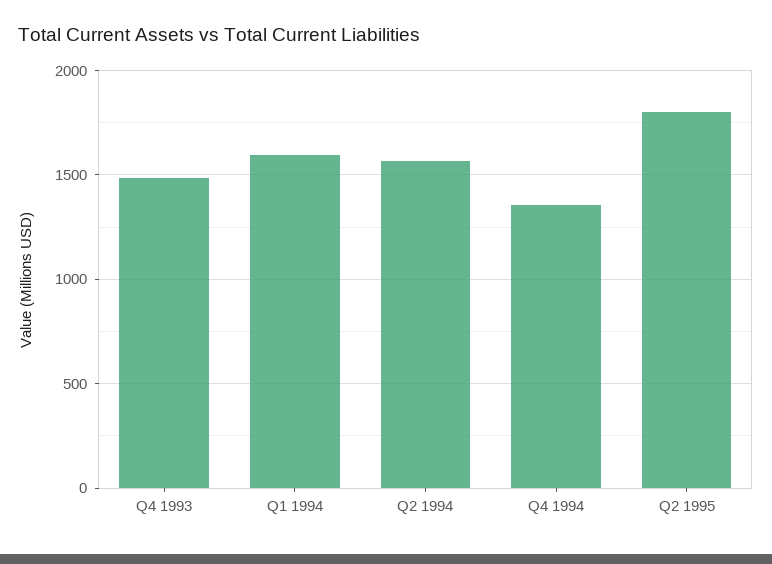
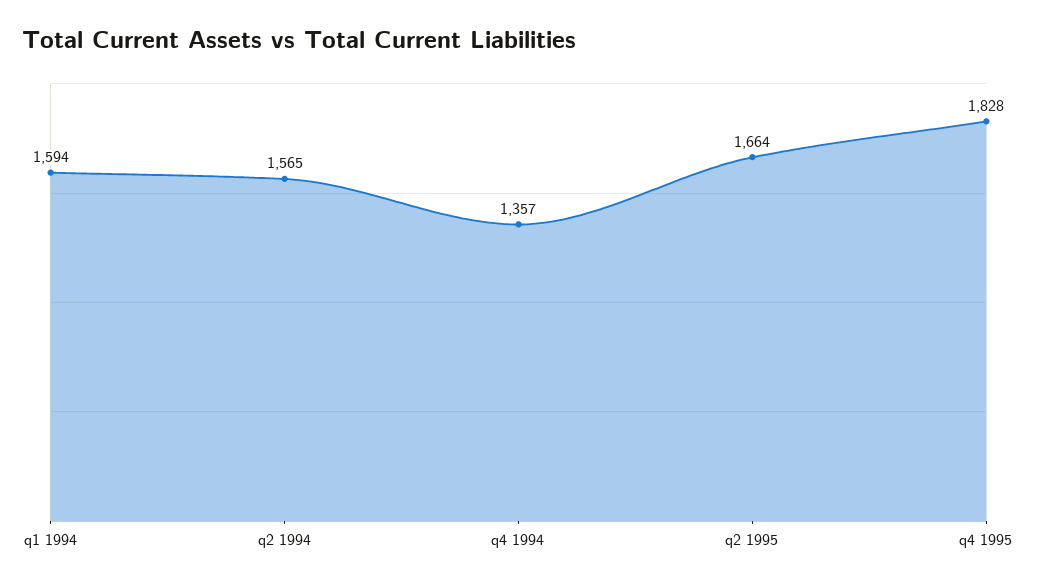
Q4 1993: 1500 -> none
Q2 1995: 1800 -> 1664
q4 1995: none -> 1828

